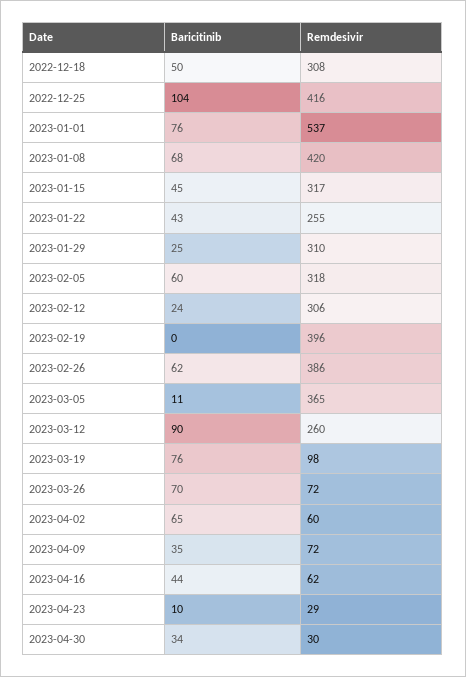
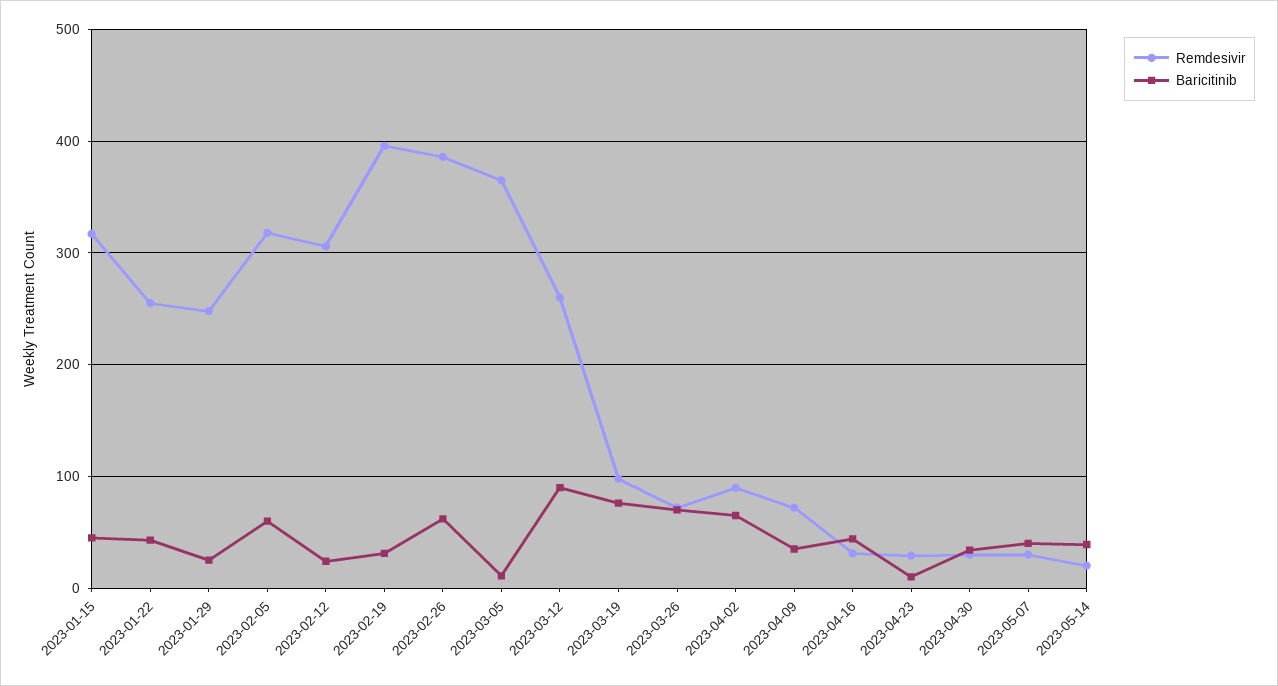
Baricitinib, 2022-12-18: 50 -> none
Remdesivir, 2022-12-18: 308 -> none
Baricitinib, 2022-12-25: 104 -> none
Remdesivir, 2022-12-25: 416 -> none
Baricitinib, 2023-01-01: 76 -> none
Remdesivir, 2023-01-01: 537 -> none
Baricitinib, 2023-01-08: 68 -> none
Remdesivir, 2023-01-08: 420 -> none
Remdesivir, 2023-01-29: 310 -> 250
Baricitinib, 2023-02-19: 0 -> 30
Remdesivir, 2023-04-02: 60 -> 90
Remdesivir, 2023-04-16: 62 -> 30
Remdesivir, 2023-05-07: none -> 30
Baricitinib, 2023-05-07: none -> 40
Remdesivir, 2023-05-14: none -> 20
Baricitinib, 2023-05-14: none -> 40

